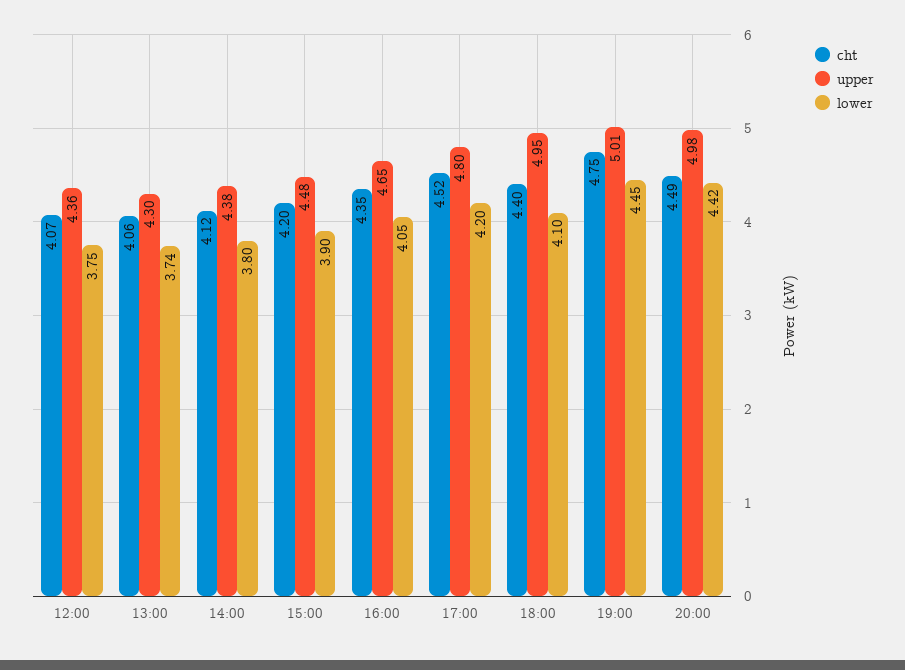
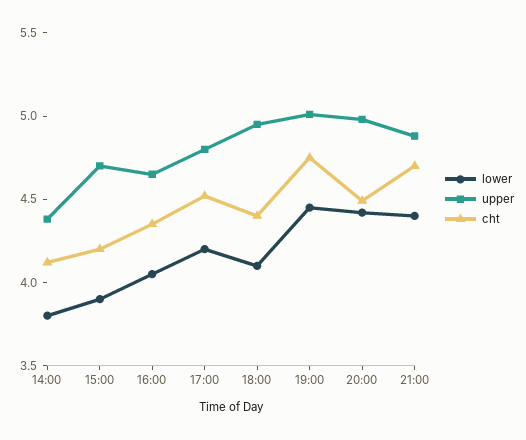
cht, 12:00: 4.07 -> none
upper, 12:00: 4.36 -> none
lower, 12:00: 3.75 -> none
cht, 13:00: 4.06 -> none
upper, 13:00: 4.3 -> none
lower, 13:00: 3.74 -> none
upper, 15:00: 4.48 -> 4.7
lower, 21:00: none -> 4.4
upper, 21:00: none -> 4.9
cht, 21:00: none -> 4.7

